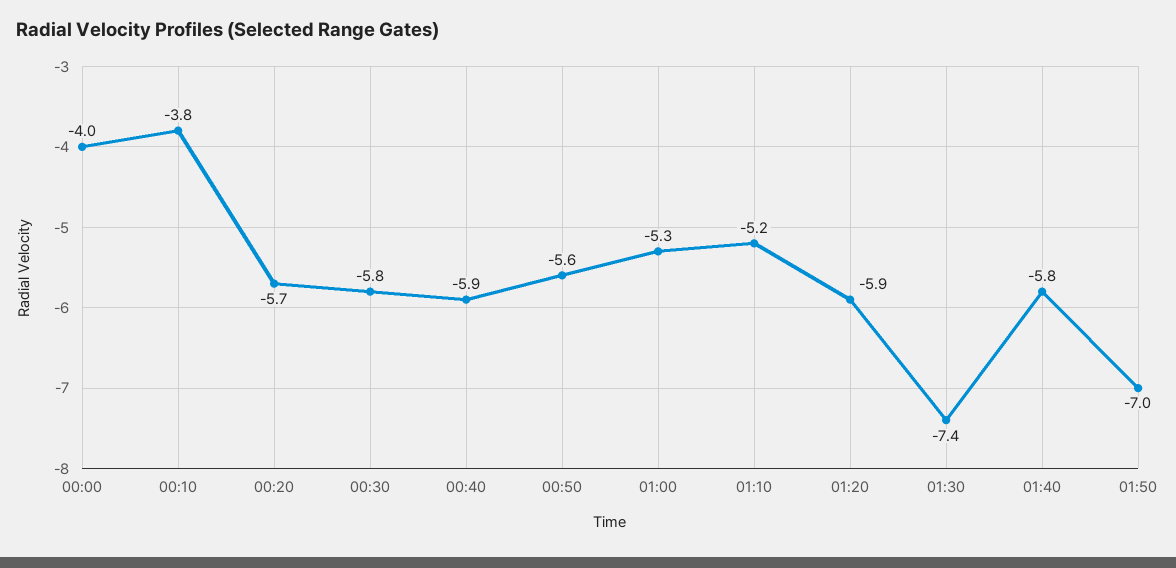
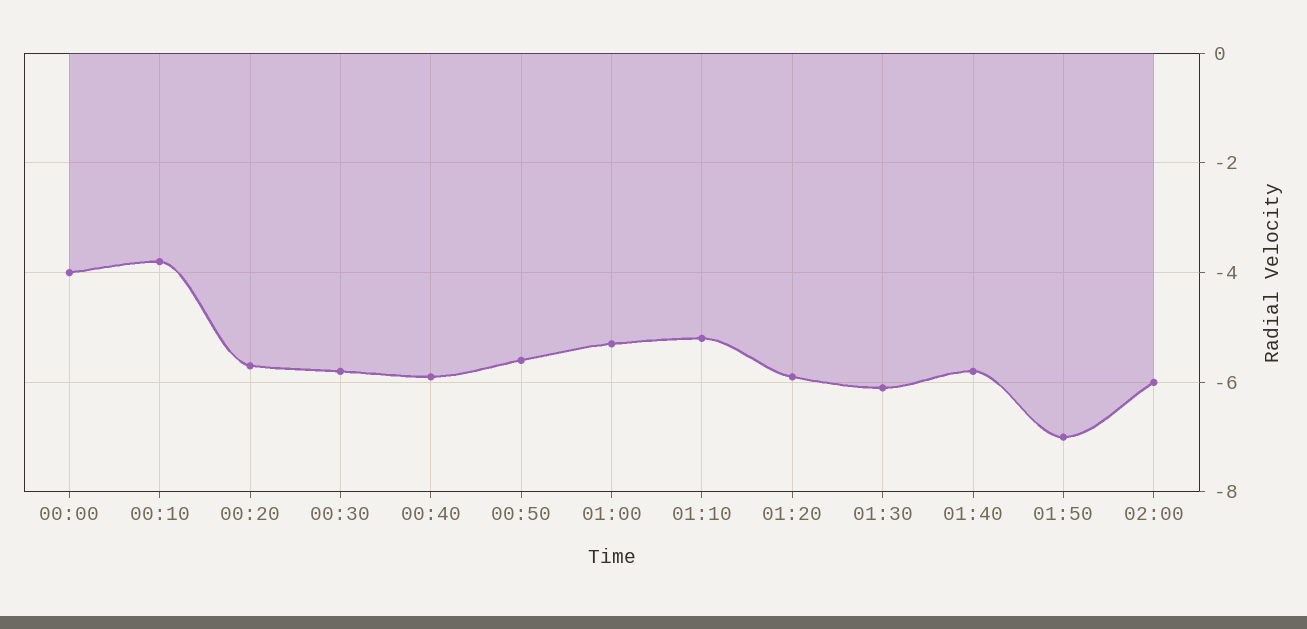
01:30: -7.4 -> -6
02:00: none -> -6

